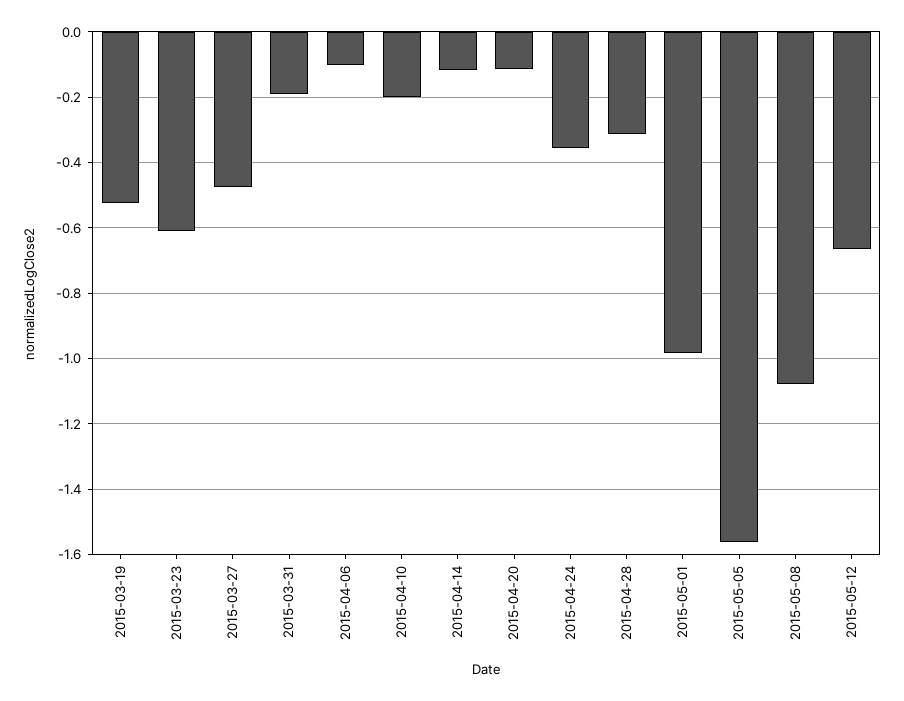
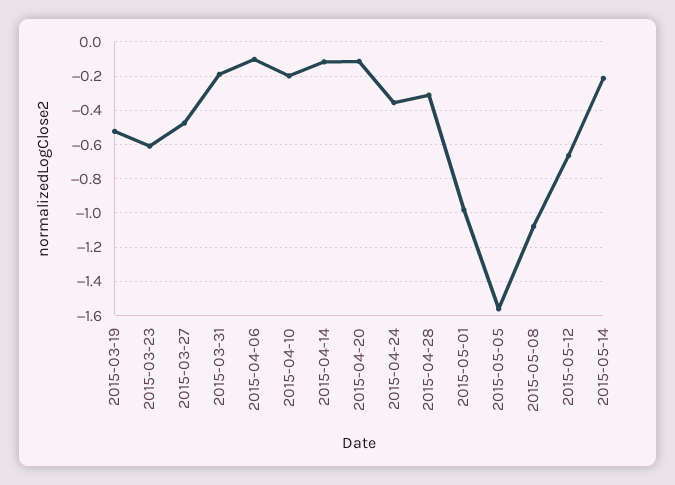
2015-05-14: none -> -0.2

